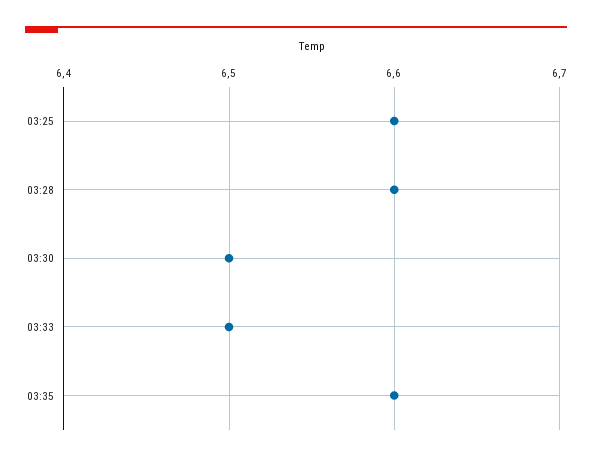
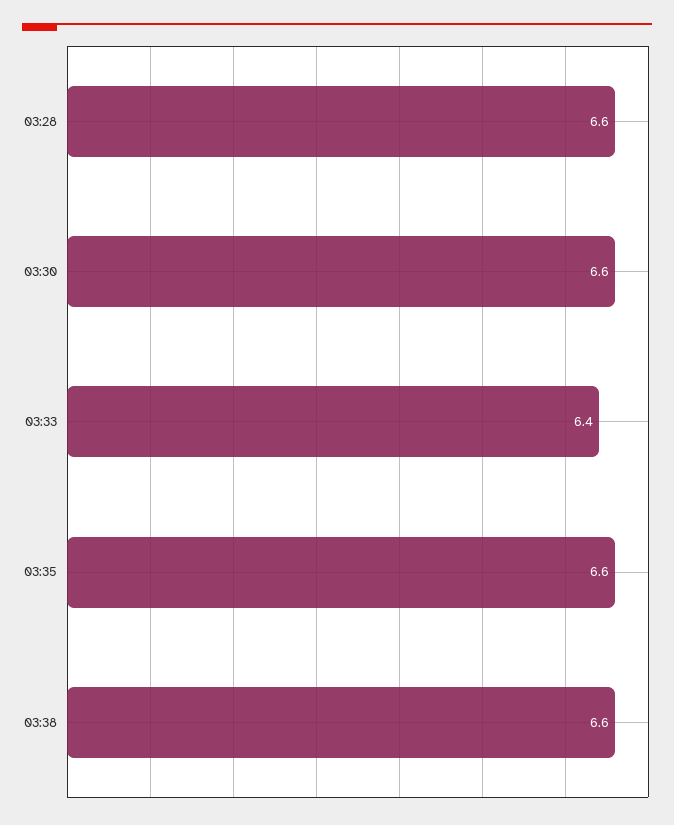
03:25: 6.6 -> none
03:30: 6.5 -> 6.6
03:33: 6.5 -> 6.4
03:38: none -> 6.6

